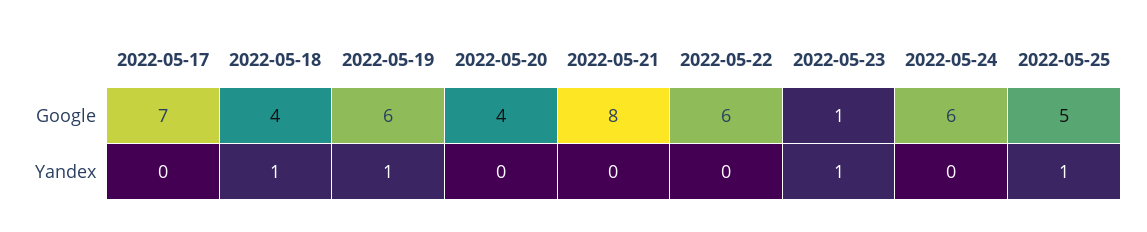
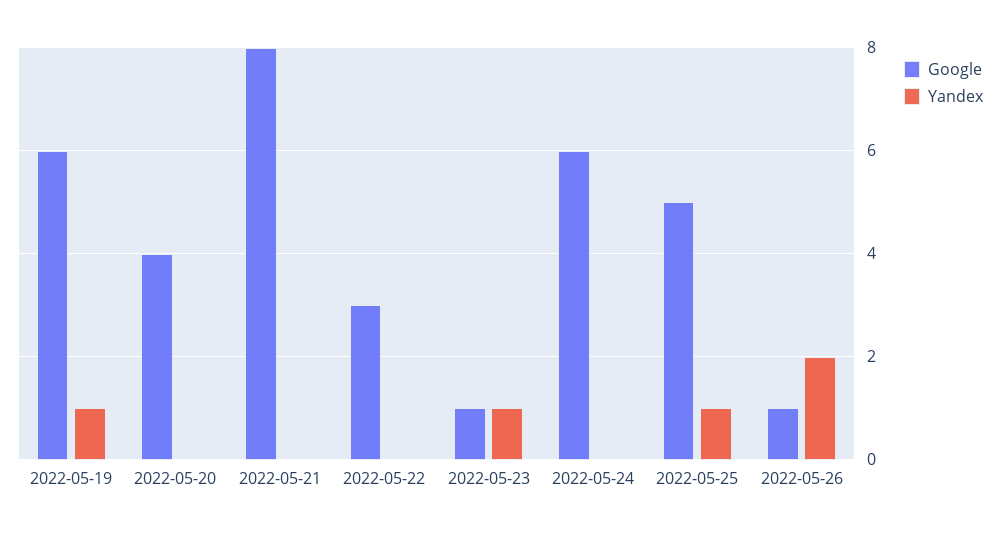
Google, 2022-05-17: 7 -> none
Google, 2022-05-18: 4 -> none
Google, 2022-05-22: 6 -> 3
Yandex, 2022-05-17: 0 -> none
Yandex, 2022-05-18: 1 -> none
Google, 2022-05-26: none -> 1
Yandex, 2022-05-26: none -> 2

